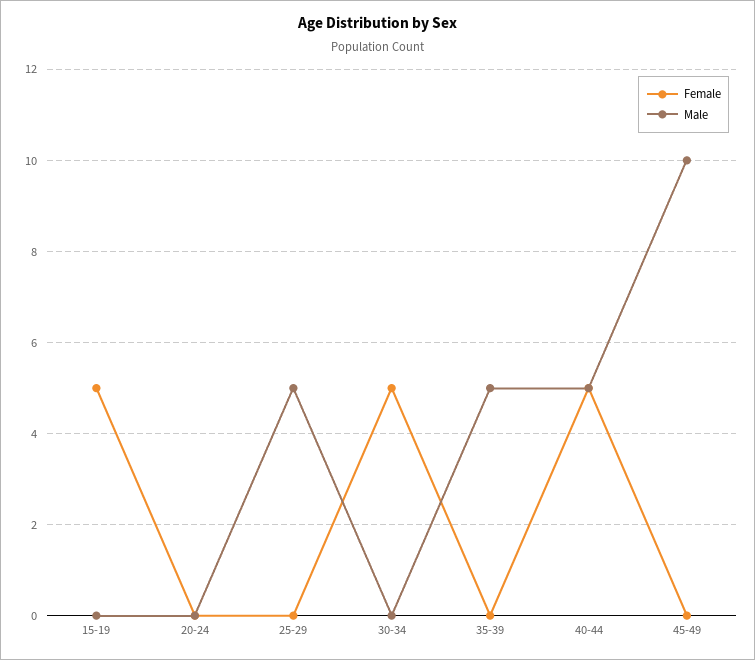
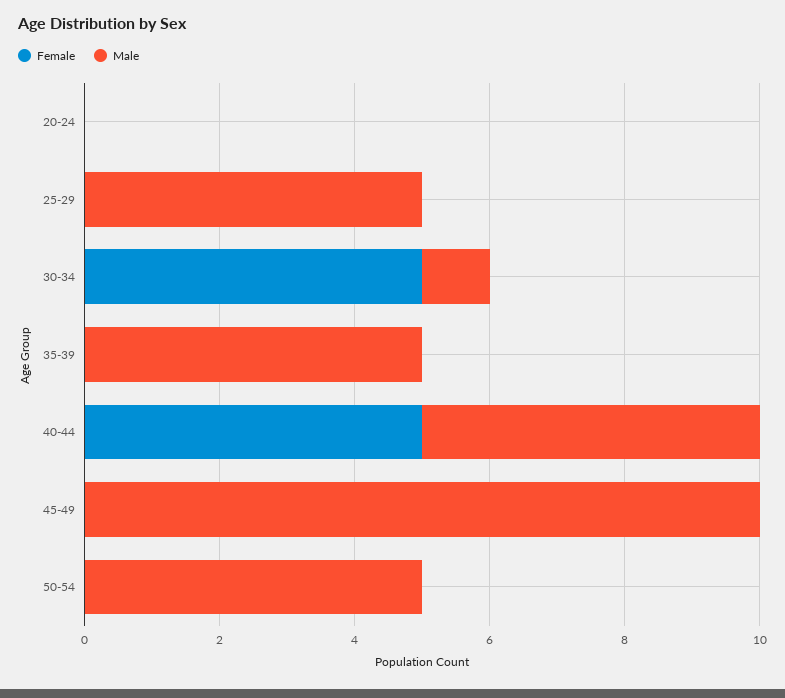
Female, 15-19: 5 -> none
Male, 15-19: 0 -> none
Male, 30-34: 0 -> 1
Female, 50-54: none -> 0
Male, 50-54: none -> 5

